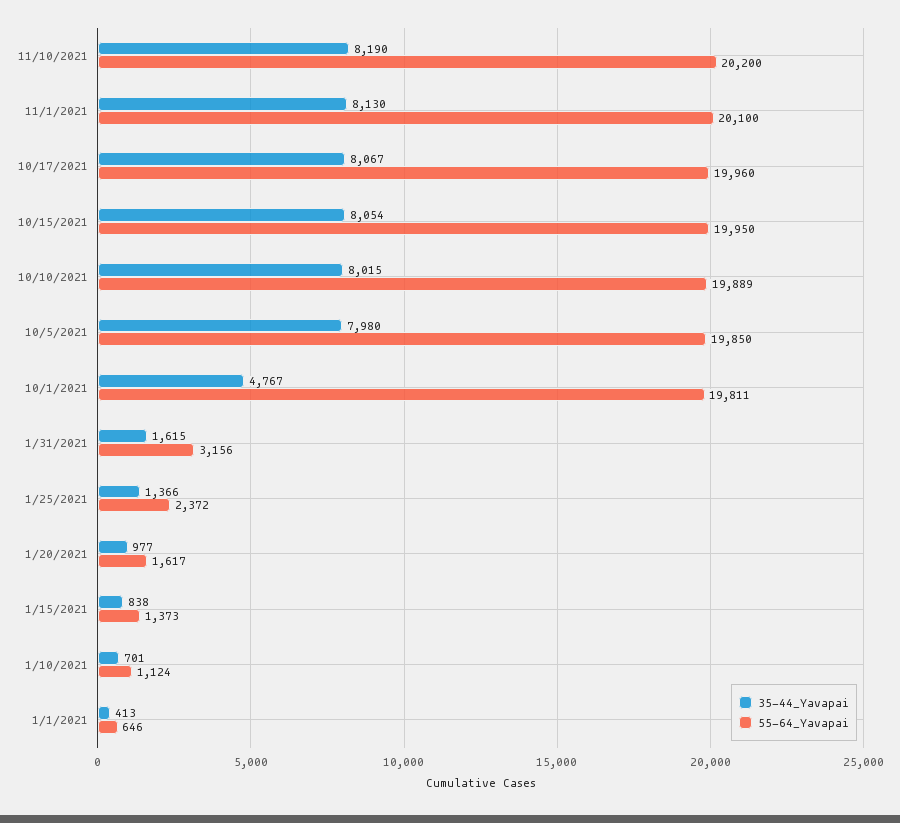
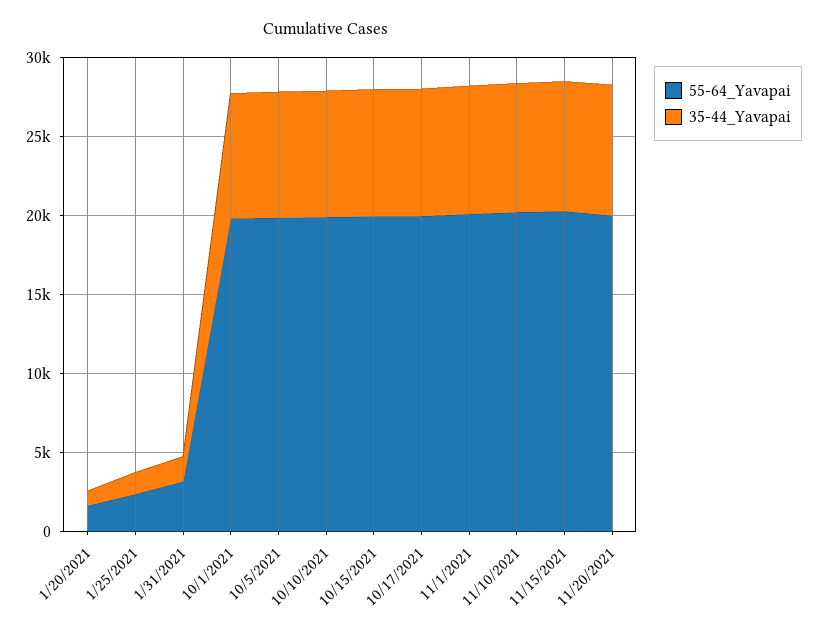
35-44_Yavapai, 10/1/2021: 4767 -> 8000
35-44_Yavapai, 1/15/2021: 838 -> none
55-64_Yavapai, 1/15/2021: 1373 -> none
35-44_Yavapai, 1/10/2021: 701 -> none
55-64_Yavapai, 1/10/2021: 1124 -> none
35-44_Yavapai, 1/1/2021: 413 -> none
55-64_Yavapai, 1/1/2021: 646 -> none
55-64_Yavapai, 11/15/2021: none -> 20000
35-44_Yavapai, 11/15/2021: none -> 8000
55-64_Yavapai, 11/20/2021: none -> 20000
35-44_Yavapai, 11/20/2021: none -> 8000

